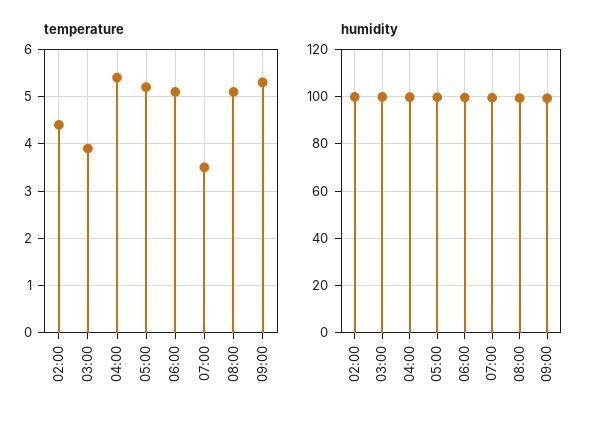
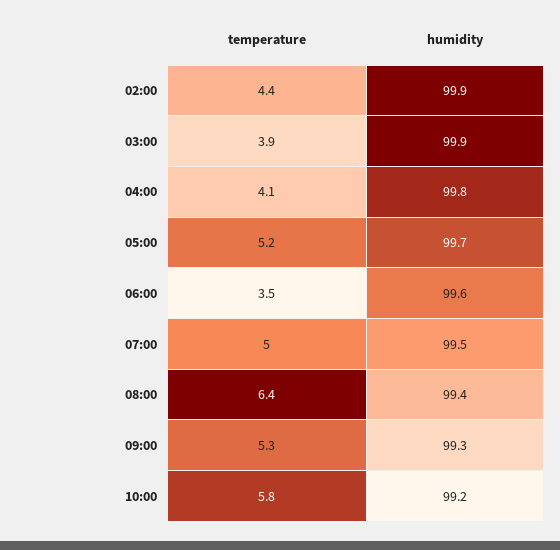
temperature, 04:00: 5.5 -> 4.1
temperature, 06:00: 5 -> 3.5
temperature, 07:00: 3.5 -> 5
temperature, 08:00: 5 -> 6.4
temperature, 10:00: none -> 5.8
humidity, 10:00: none -> 99.2

